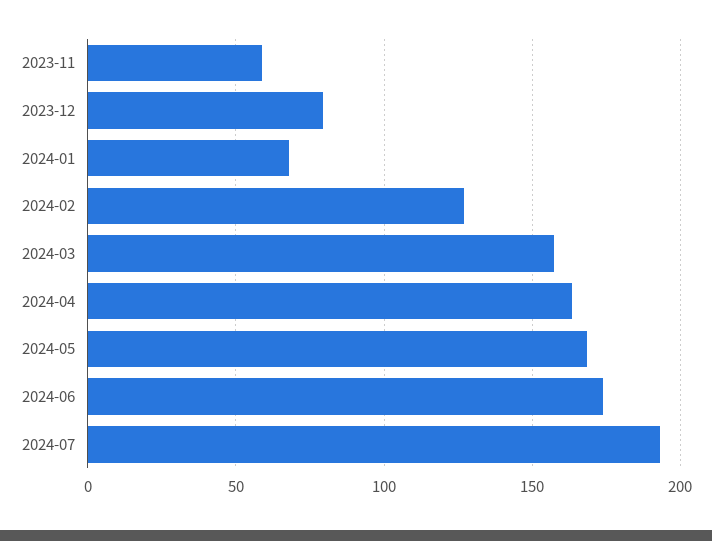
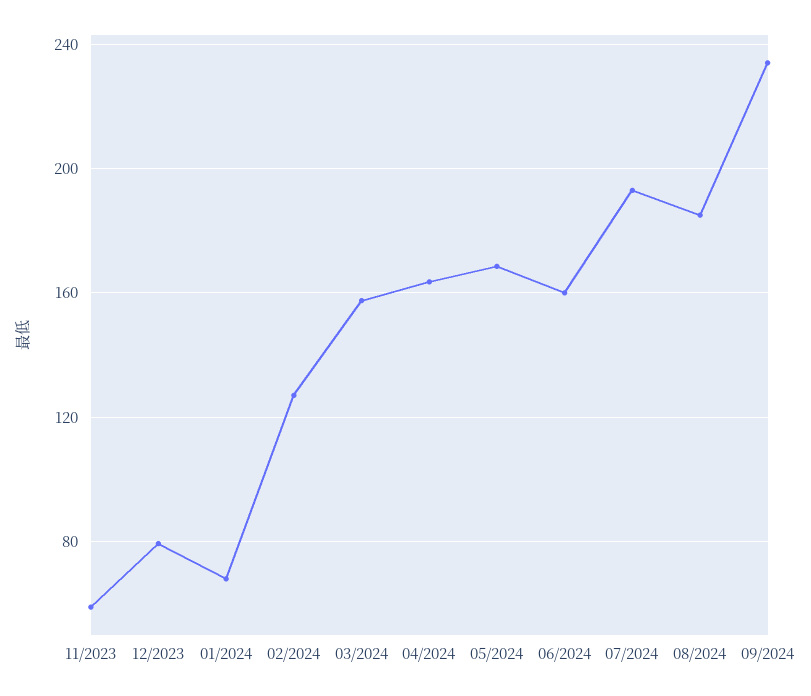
2024-06: 175 -> 160
08/2024: none -> 185
09/2024: none -> 235

